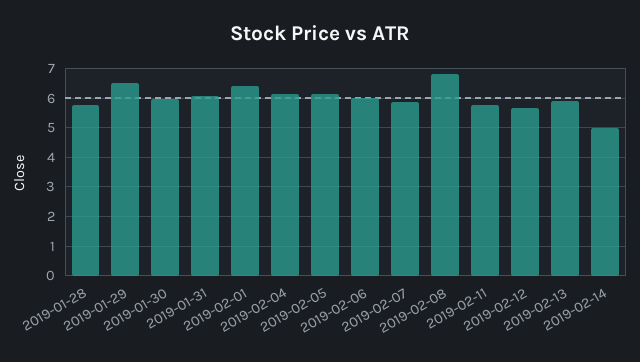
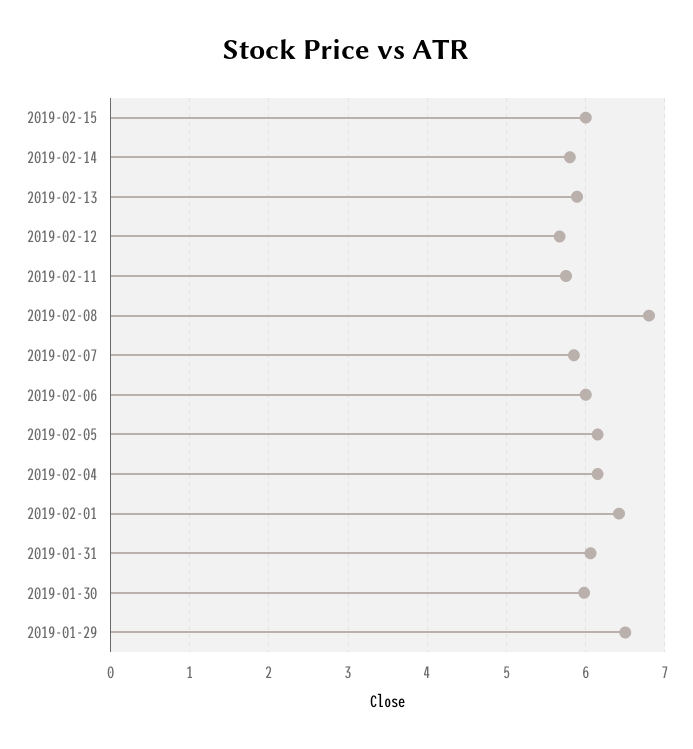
2019-01-28: 5.75 -> none
2019-02-14: 5 -> 5.8
2019-02-15: none -> 6

